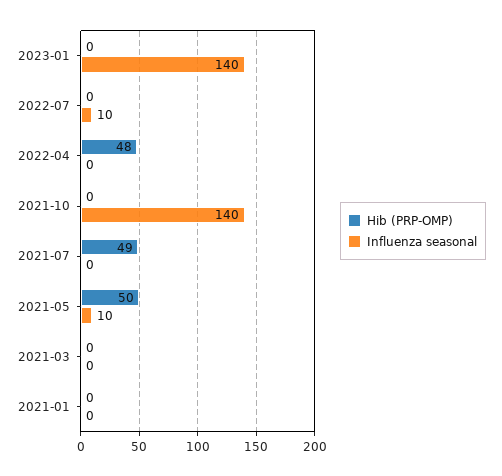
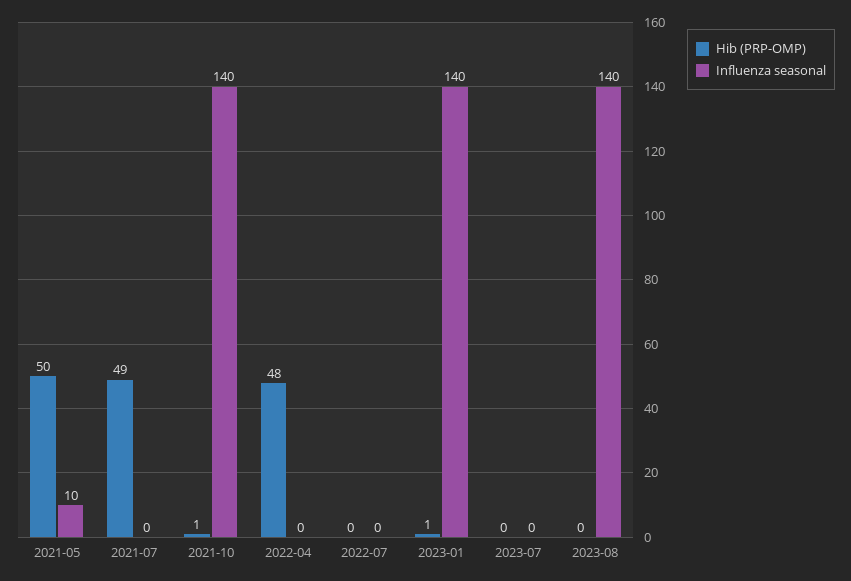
Hib (PRP-OMP), 2023-01: 0 -> 1
Influenza seasonal, 2022-07: 10 -> 0
Hib (PRP-OMP), 2021-10: 0 -> 1
Hib (PRP-OMP), 2021-03: 0 -> none
Influenza seasonal, 2021-03: 0 -> none
Hib (PRP-OMP), 2021-01: 0 -> none
Influenza seasonal, 2021-01: 0 -> none
Hib (PRP-OMP), 2023-07: none -> 0
Influenza seasonal, 2023-07: none -> 0
Hib (PRP-OMP), 2023-08: none -> 0
Influenza seasonal, 2023-08: none -> 140

